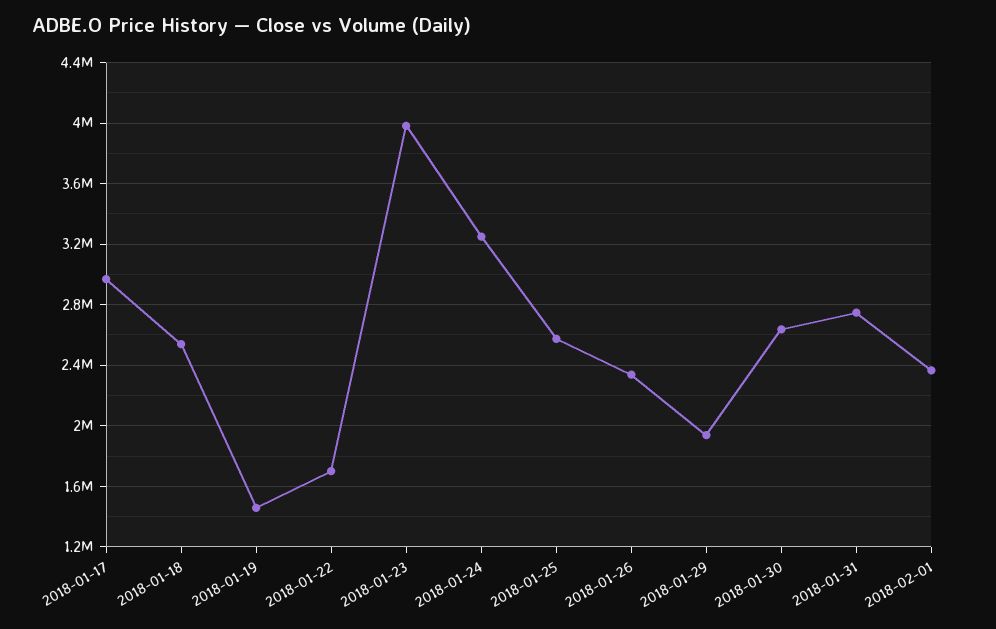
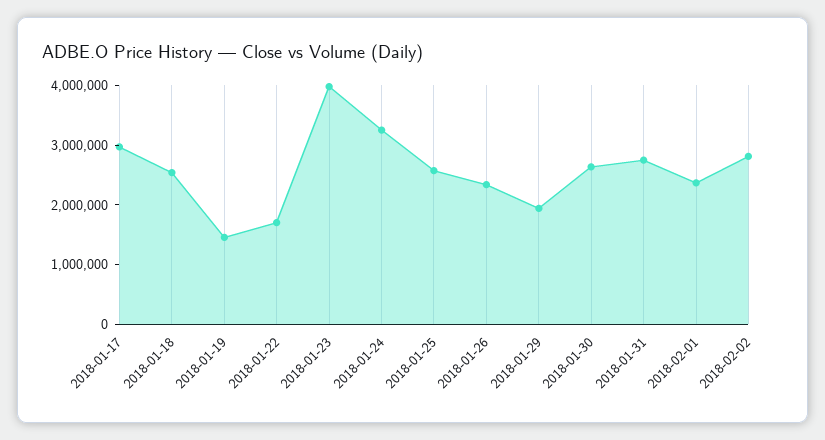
2018-02-02: none -> 2800000

